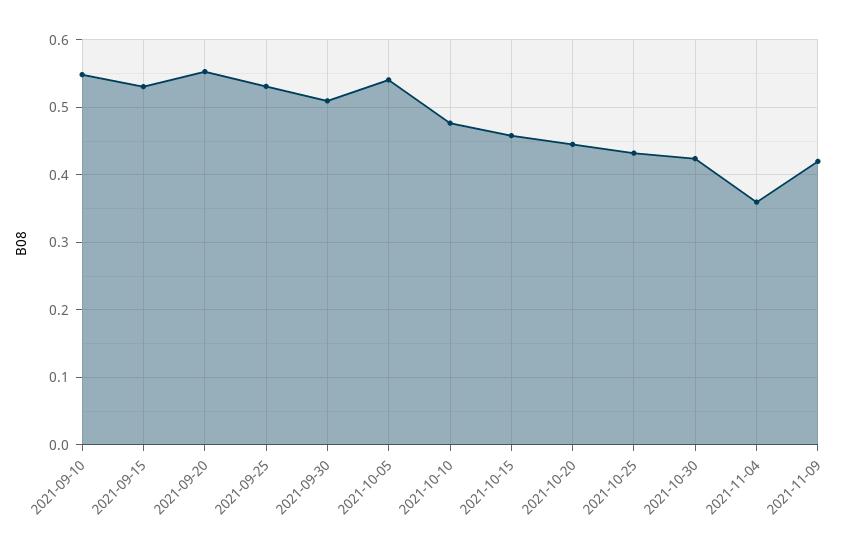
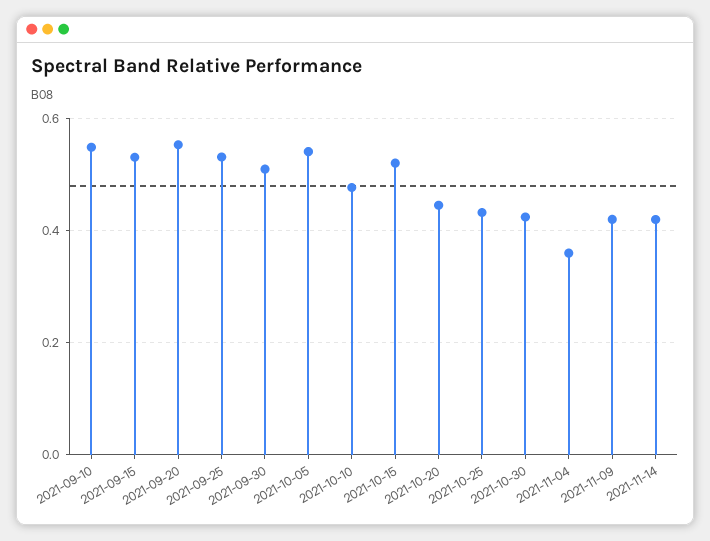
2021-10-15: 0.46 -> 0.52
2021-11-14: none -> 0.42

